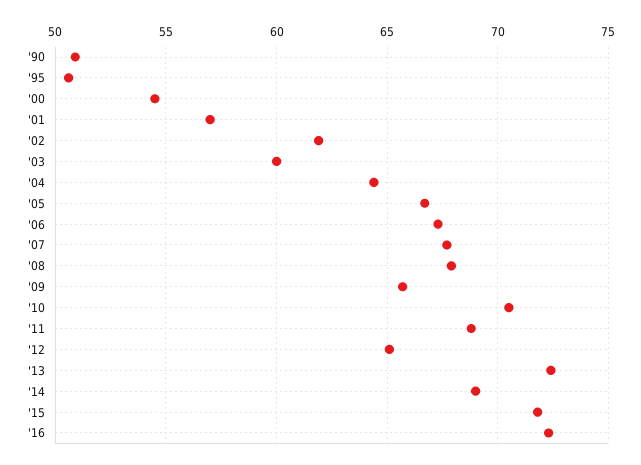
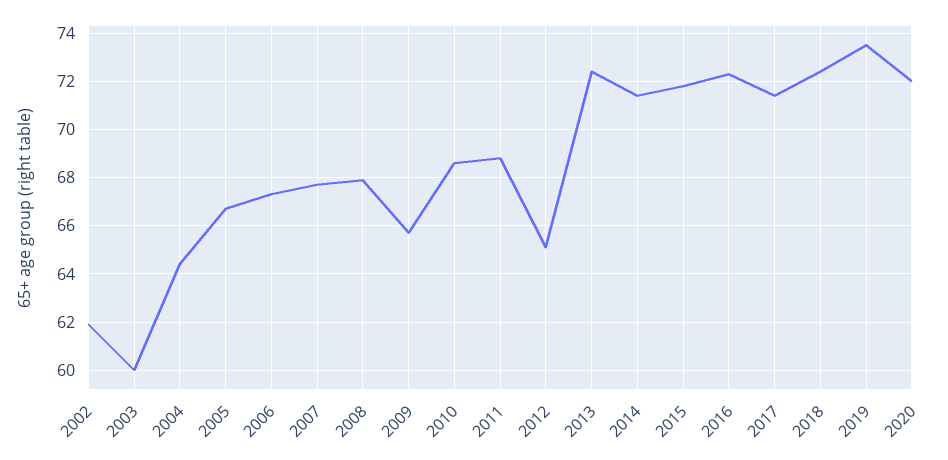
'90: 51 -> none
'95: 50.5 -> none
'00: 54.5 -> none
'01: 57 -> none
'10: 70.5 -> 68.5
'14: 69 -> 71.5
2017: none -> 71.5
2018: none -> 72.5
2019: none -> 73.5
2020: none -> 72

